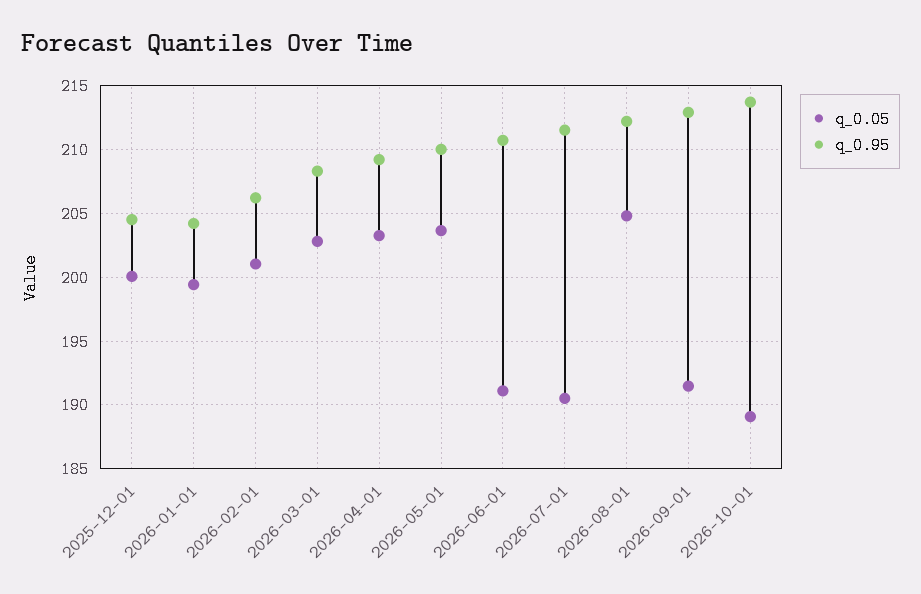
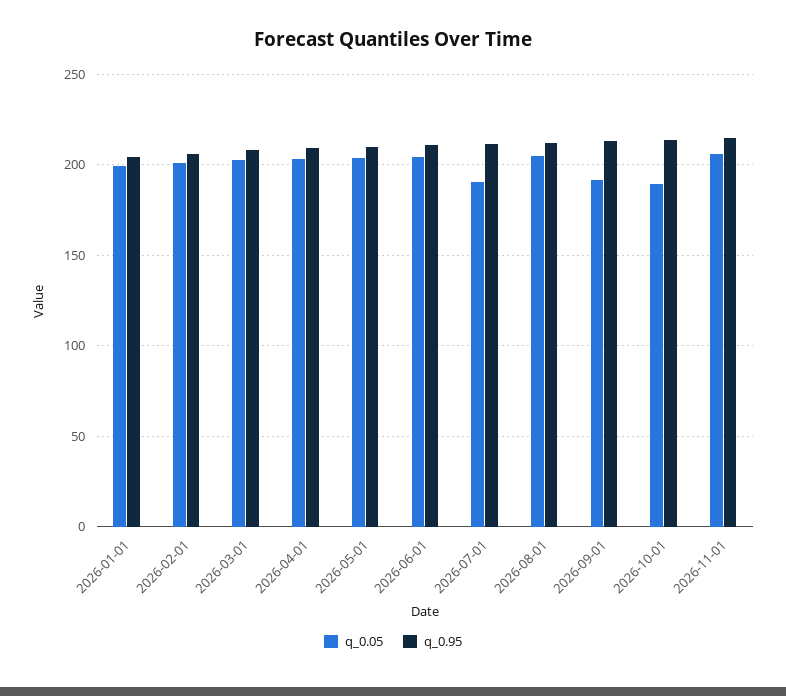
q_0.05, 2025-12-01: 200 -> none
q_0.95, 2025-12-01: 204.5 -> none
q_0.05, 2026-06-01: 191 -> 205
q_0.05, 2026-11-01: none -> 205
q_0.95, 2026-11-01: none -> 215

